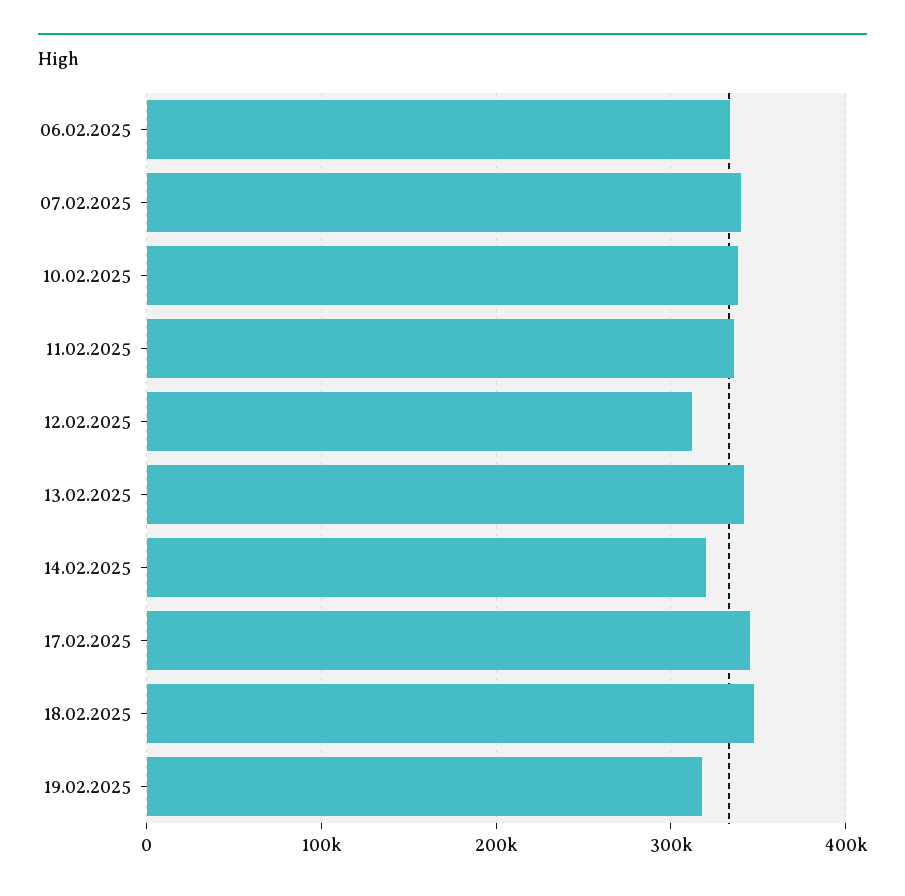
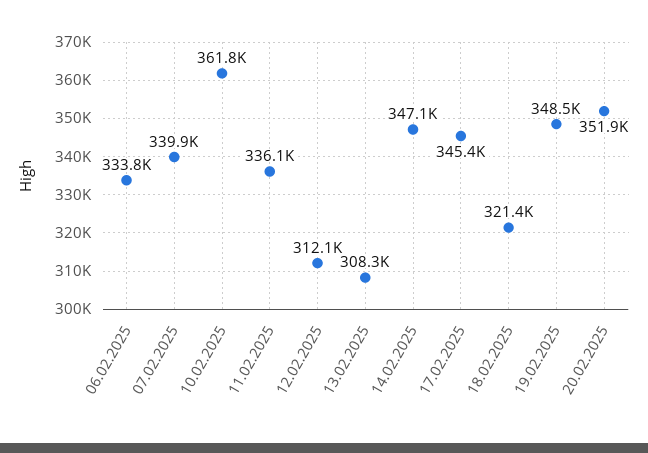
10.02.2025: 340000 -> 361800
13.02.2025: 340000 -> 308300
14.02.2025: 320000 -> 347100
18.02.2025: 350000 -> 321400
19.02.2025: 320000 -> 348500
20.02.2025: none -> 351900

